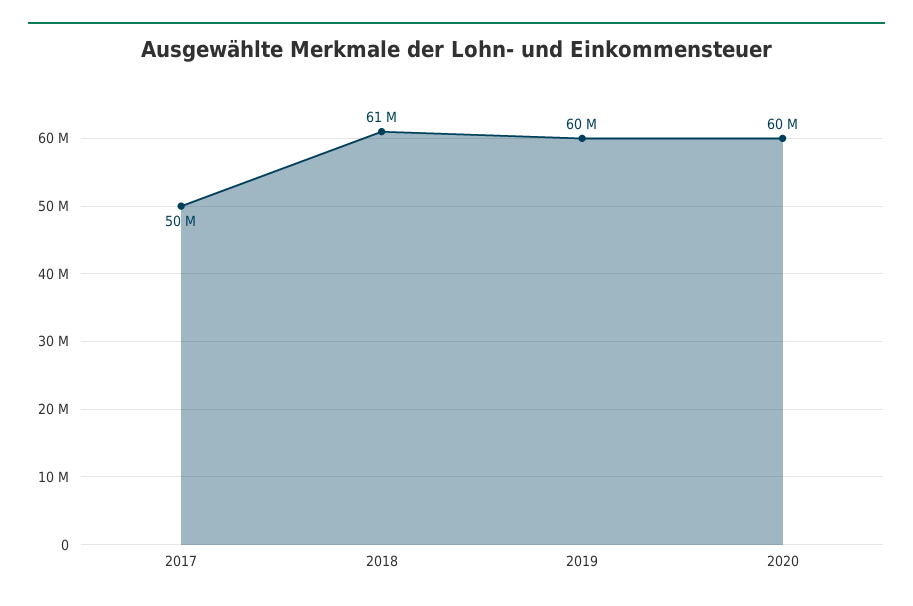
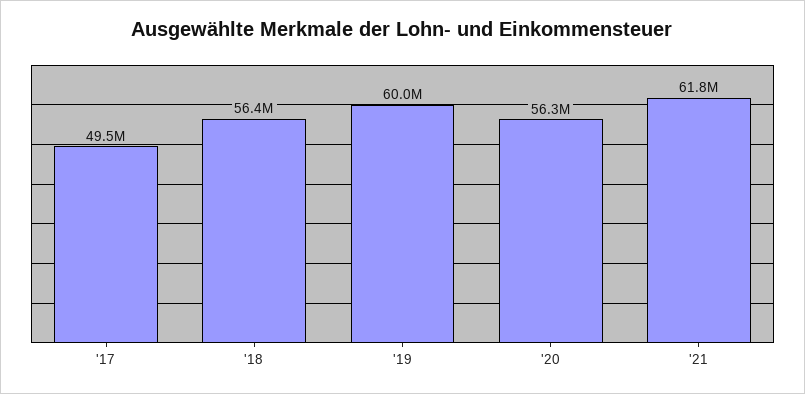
2018: 61000000 -> 56400000
2020: 60000000 -> 56300000
'21: none -> 61800000

